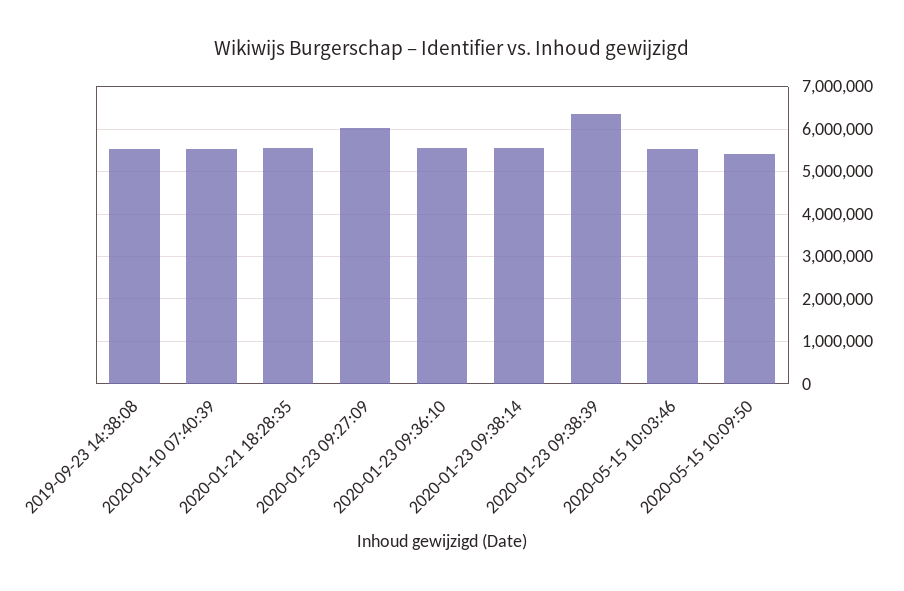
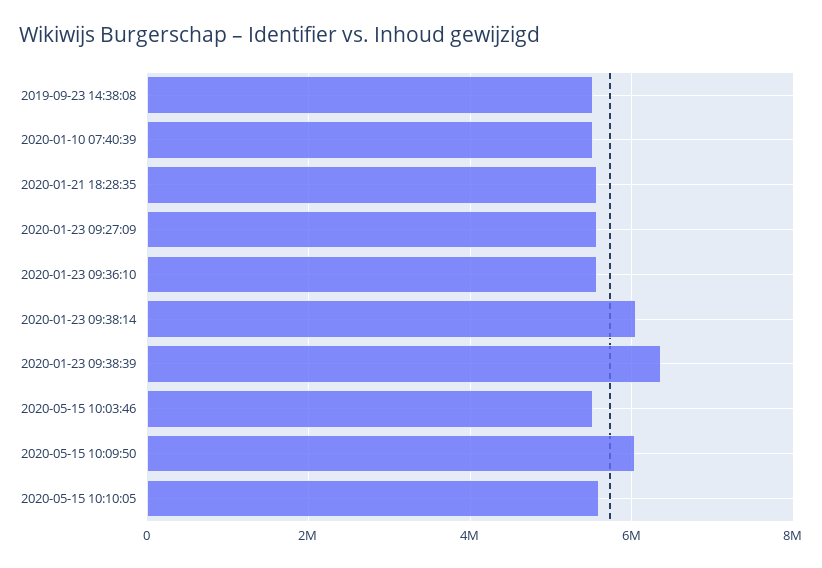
2020-01-23 09:27:09: 6000000 -> 5600000
2020-01-23 09:38:14: 5600000 -> 6000000
2020-05-15 10:09:50: 5400000 -> 6000000
2020-05-15 10:10:05: none -> 5600000

